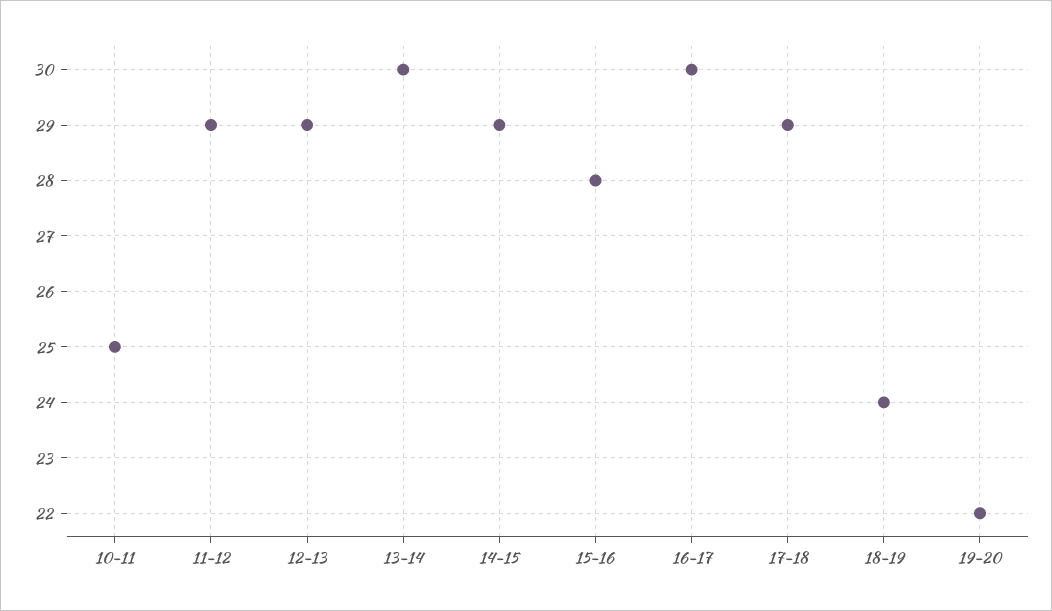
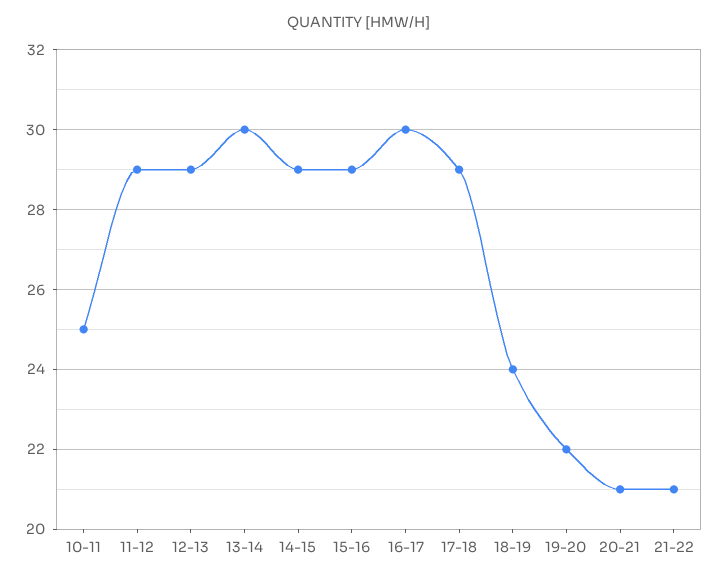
15-16: 28 -> 29
20-21: none -> 21
21-22: none -> 21

